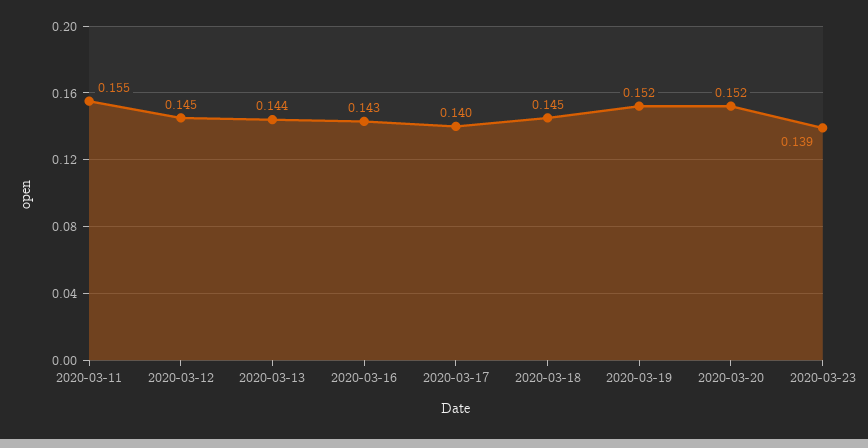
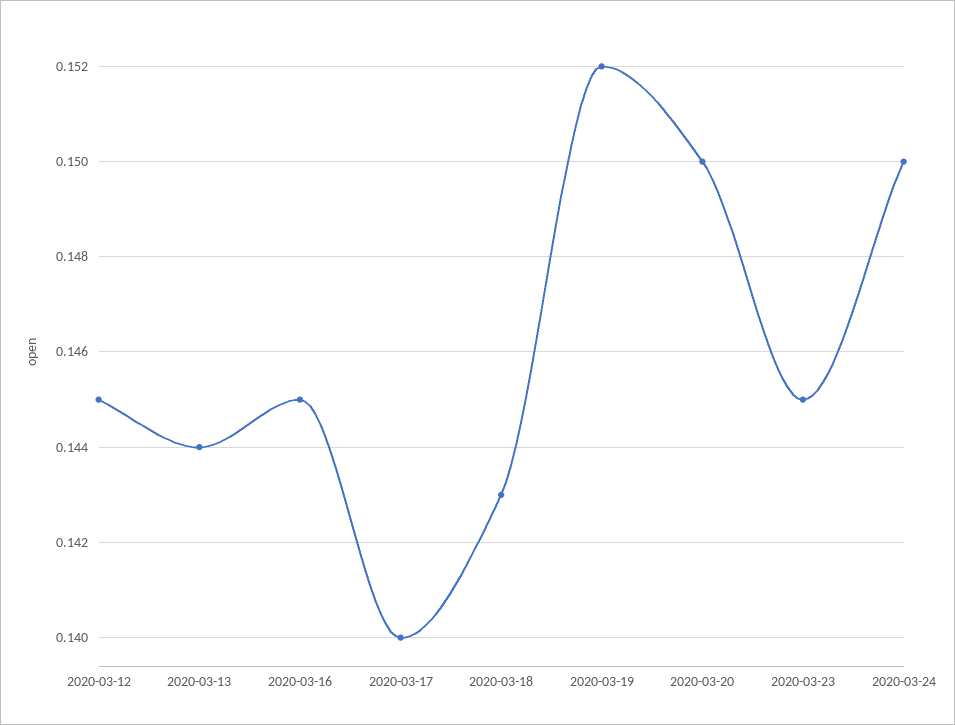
2020-03-11: 0.155 -> none
2020-03-16: 0.143 -> 0.145
2020-03-18: 0.145 -> 0.143
2020-03-20: 0.152 -> 0.15
2020-03-23: 0.139 -> 0.145
2020-03-24: none -> 0.15

